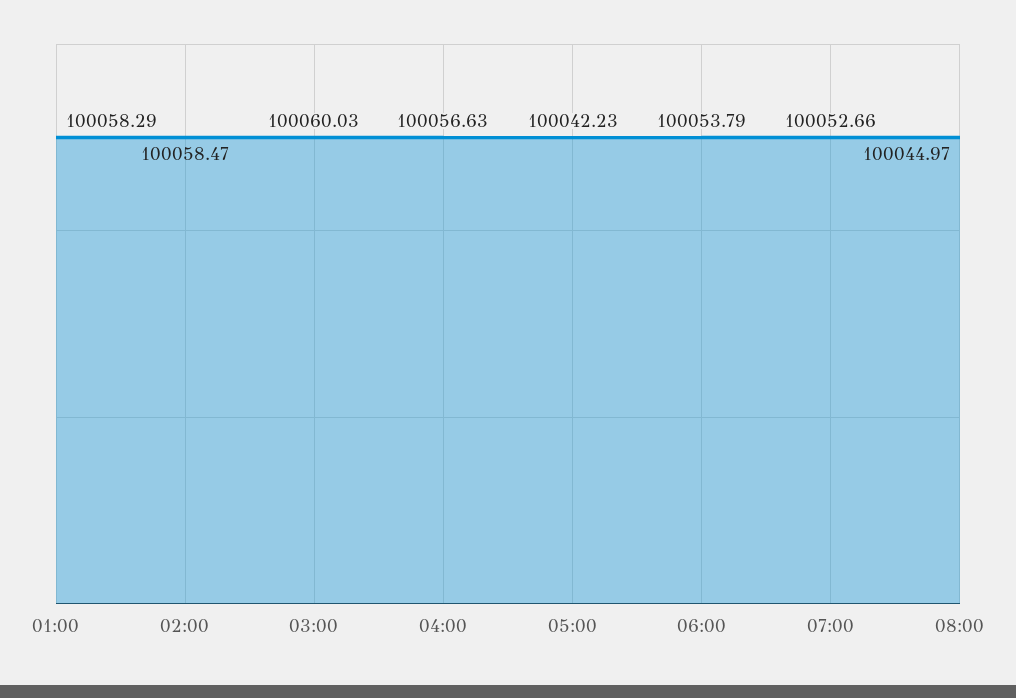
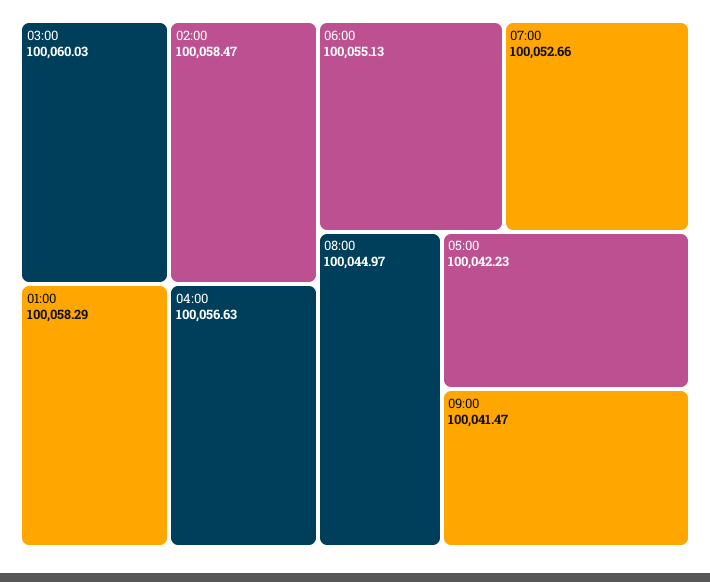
06:00: 100053.79 -> 100055.13
09:00: none -> 100041.47

